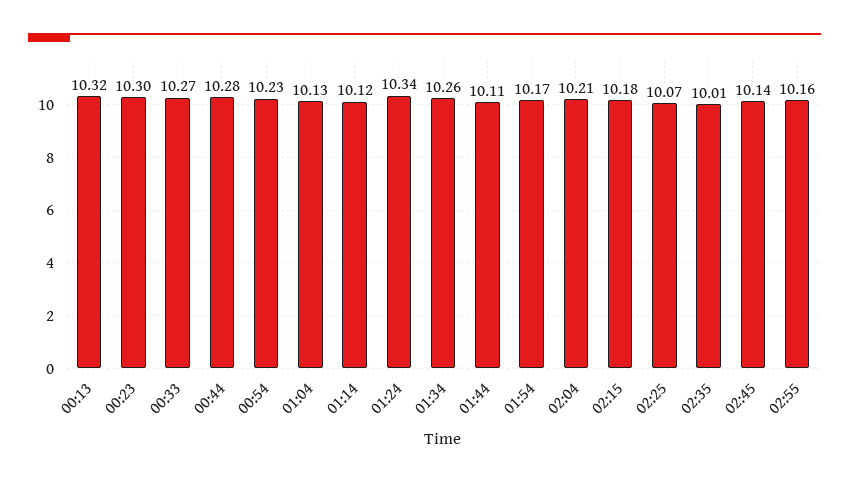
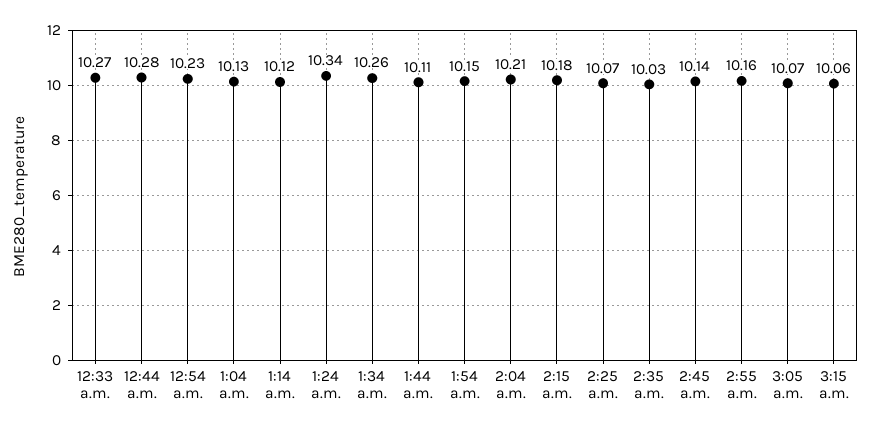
00:13: 10.32 -> none
00:23: 10.3 -> none
01:54: 10.17 -> 10.15
02:35: 10.01 -> 10.03
3:05 a.m.: none -> 10.07
3:15 a.m.: none -> 10.06

